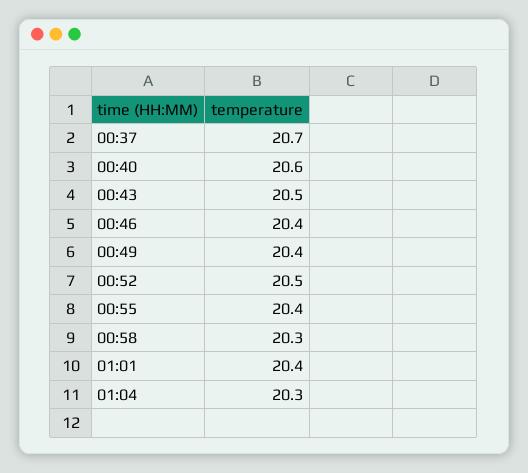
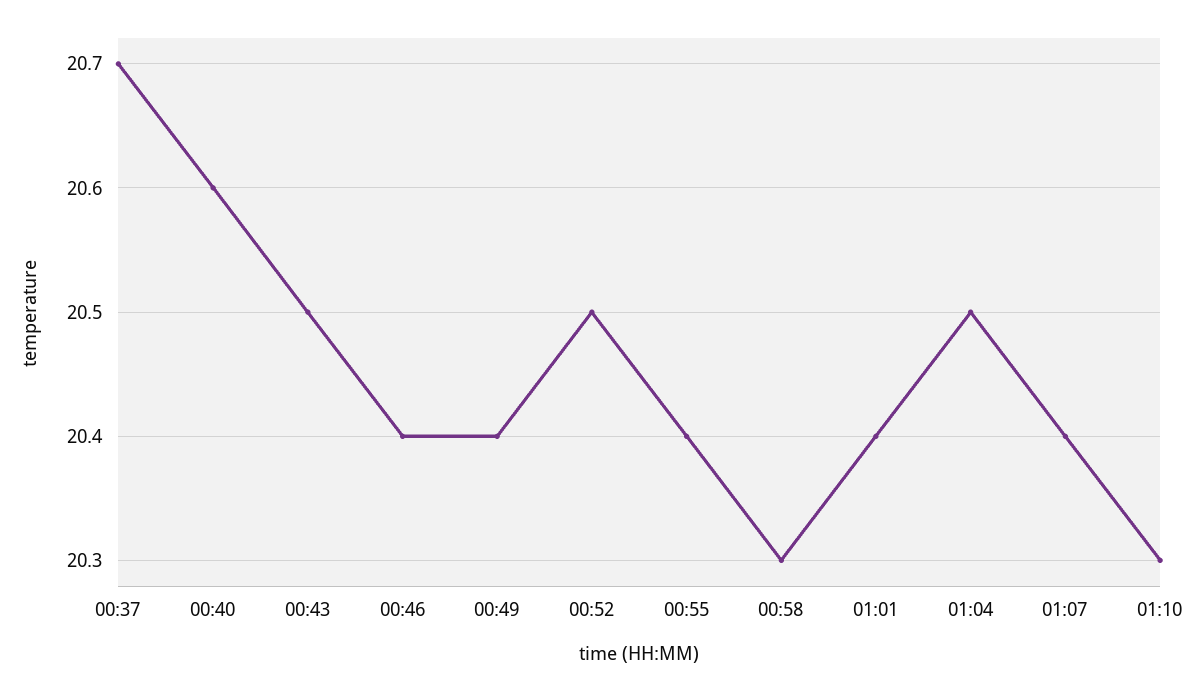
01:04: 20.3 -> 20.5
01:07: none -> 20.4
01:10: none -> 20.3

